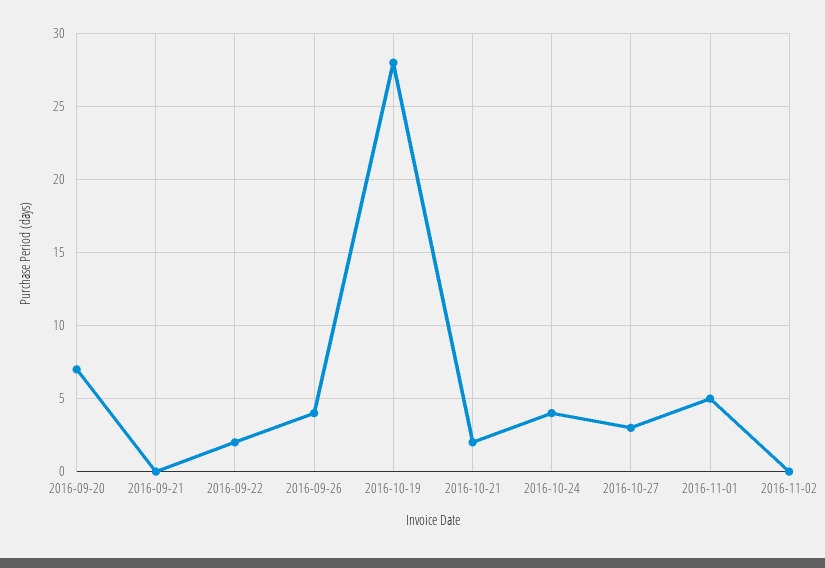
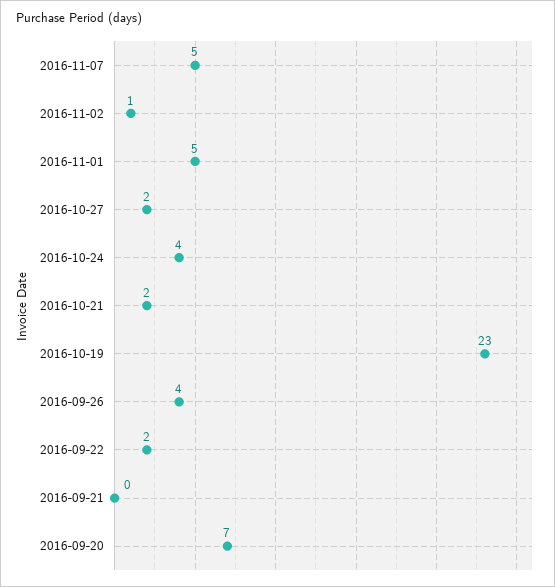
2016-10-19: 28 -> 23
2016-10-27: 3 -> 2
2016-11-02: 0 -> 1
2016-11-07: none -> 5

